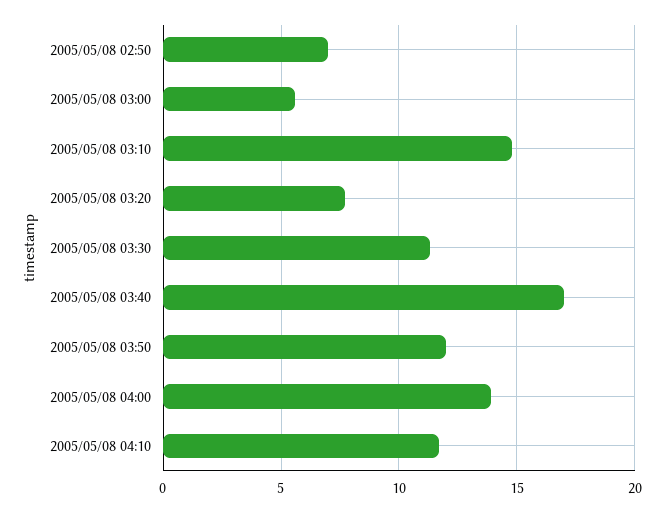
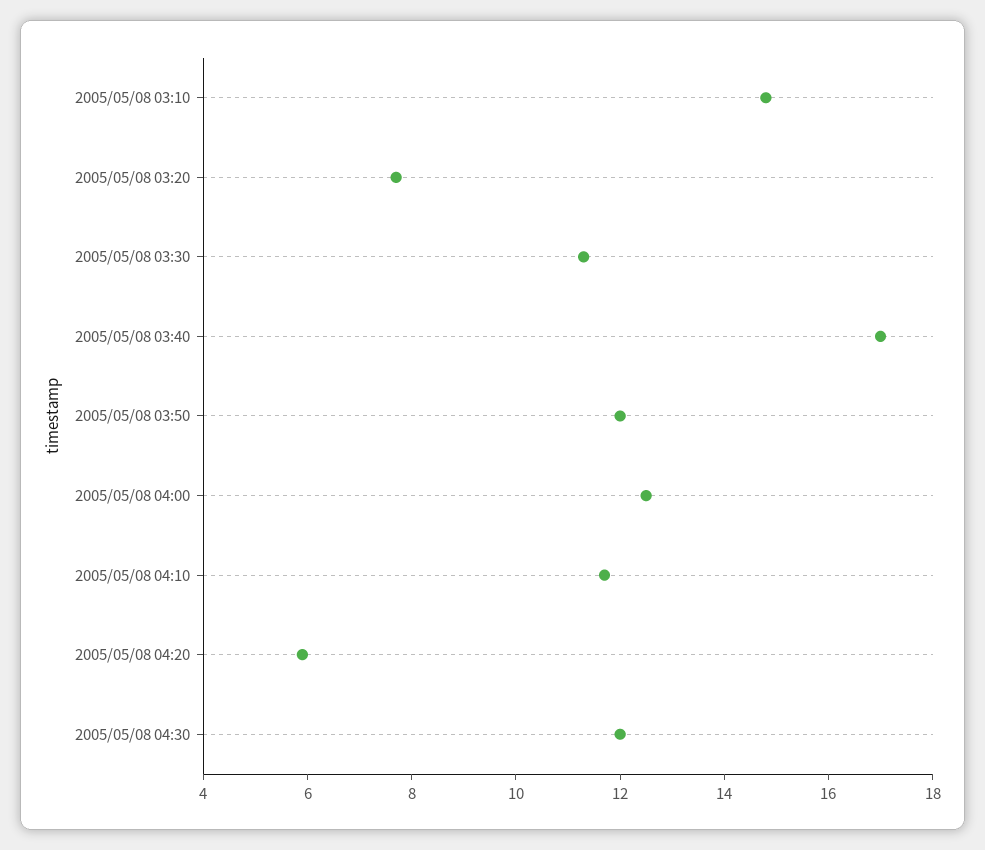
2005/05/08 02:50: 7 -> none
2005/05/08 03:00: 5.5 -> none
2005/05/08 04:00: 14 -> 12.5
2005/05/08 04:20: none -> 6
2005/05/08 04:30: none -> 12

